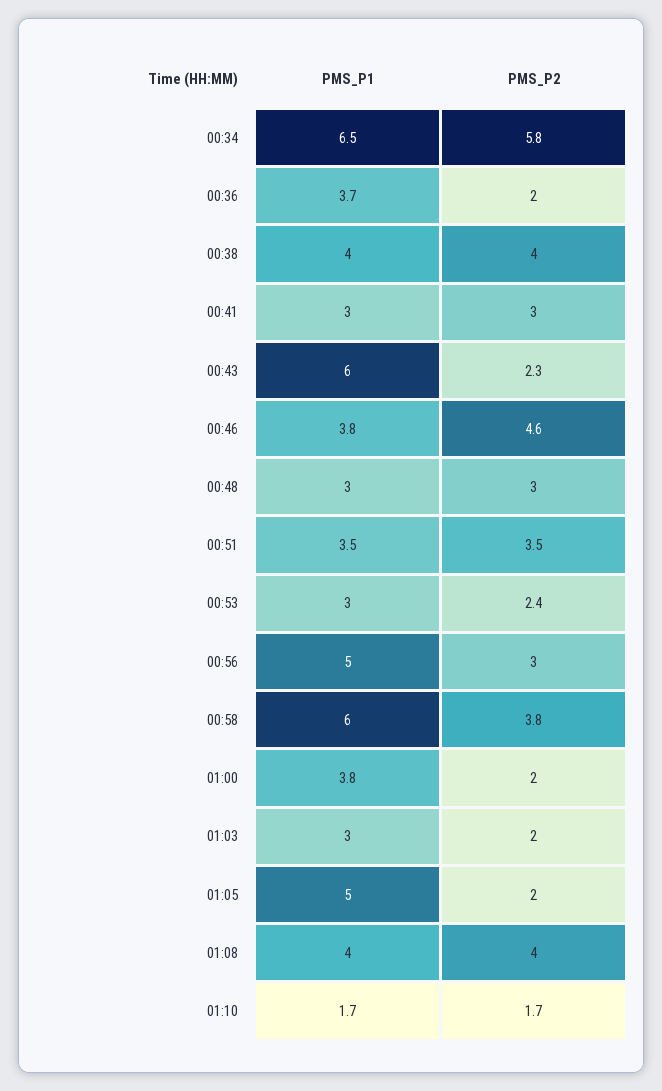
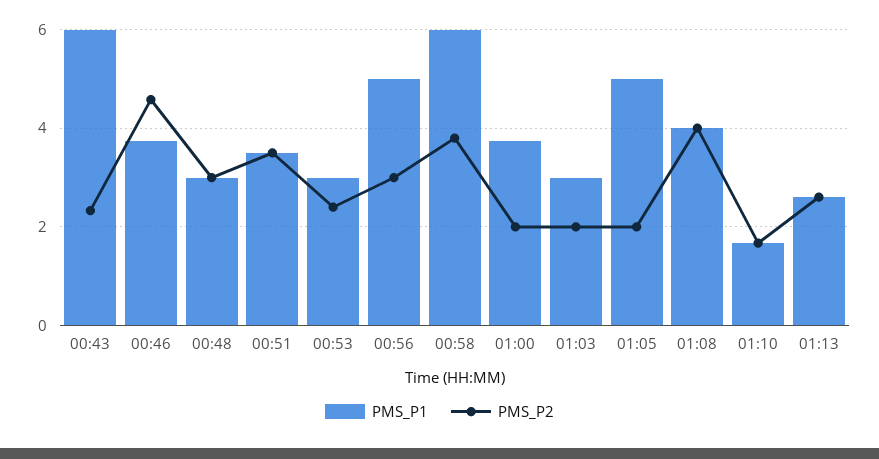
PMS_P1, 00:34: 6.5 -> none
PMS_P2, 00:34: 5.8 -> none
PMS_P1, 00:36: 3.7 -> none
PMS_P2, 00:36: 2 -> none
PMS_P1, 00:38: 4 -> none
PMS_P2, 00:38: 4 -> none
PMS_P1, 00:41: 3 -> none
PMS_P2, 00:41: 3 -> none
PMS_P1, 01:13: none -> 2.6
PMS_P2, 01:13: none -> 2.6

